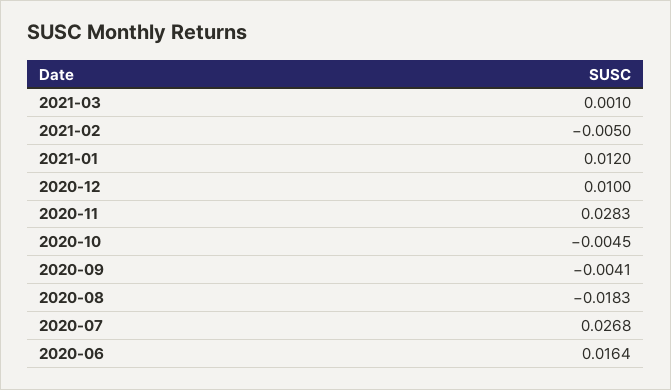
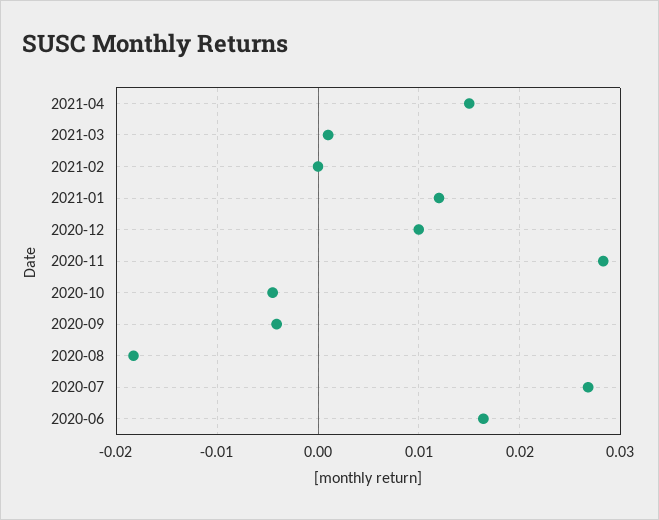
2021-02: -0.005 -> 0
2021-04: none -> 0.015

